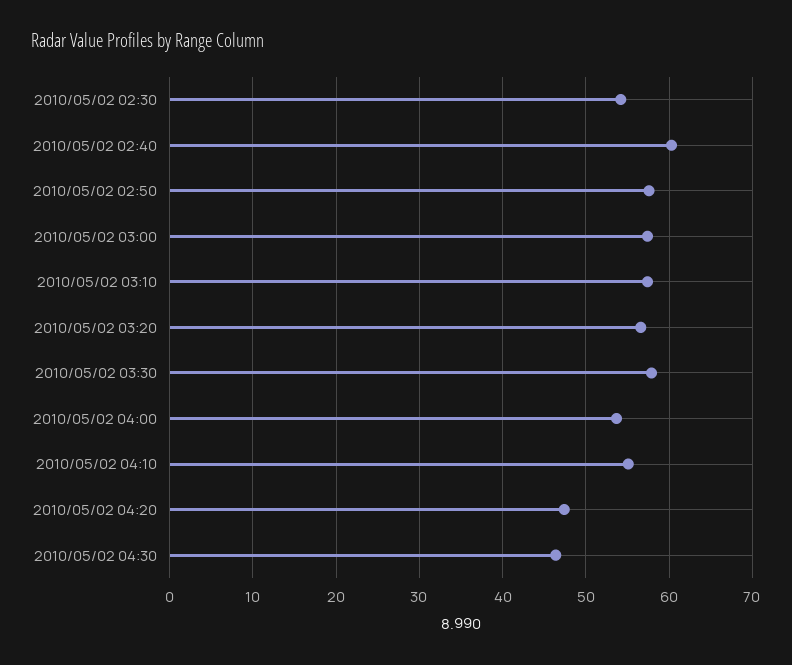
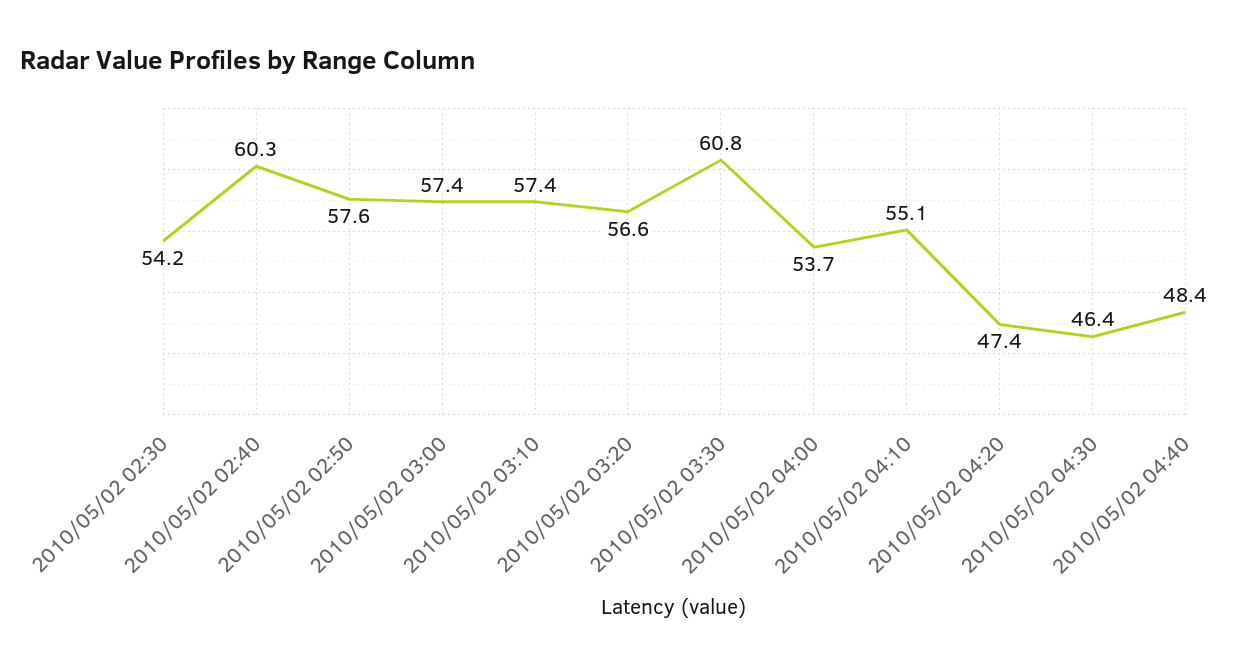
2010/05/02 03:30: 58 -> 60.8
2010/05/02 04:40: none -> 48.4

